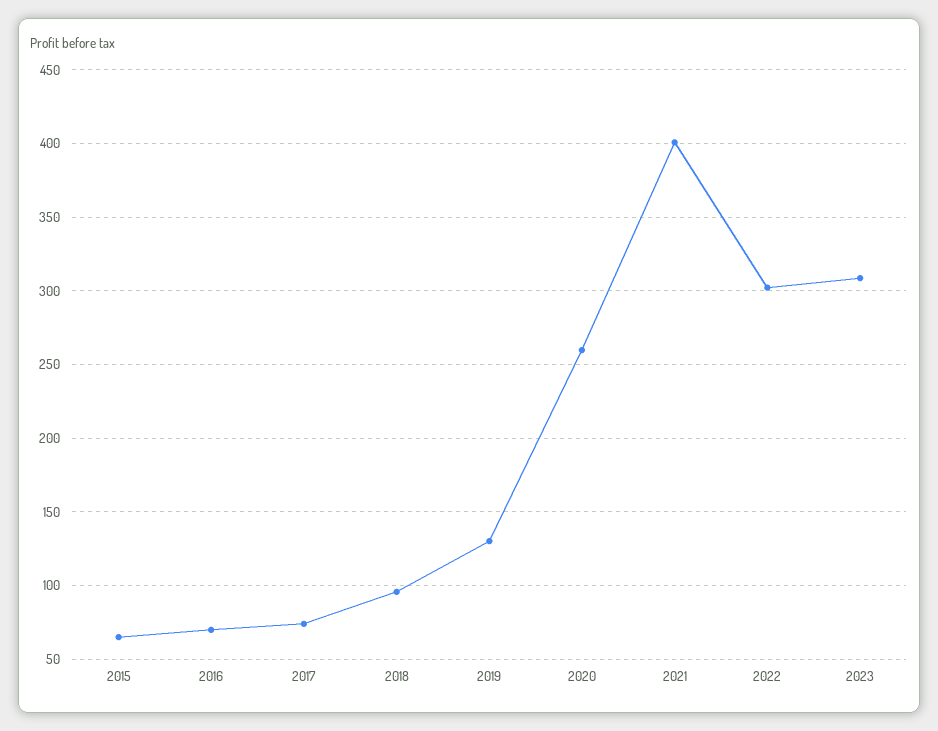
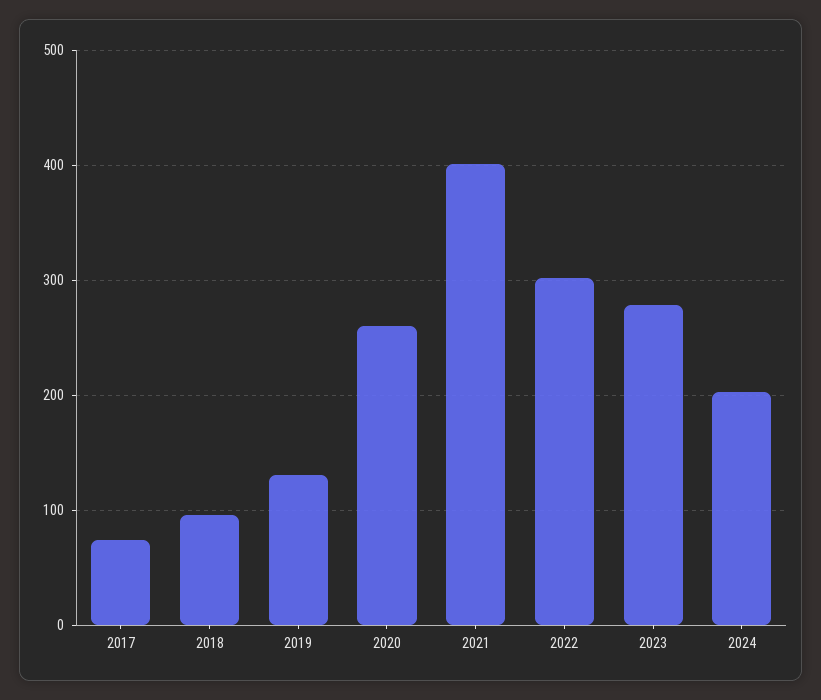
2015: 65 -> none
2016: 70 -> none
2023: 310 -> 280
2024: none -> 200

